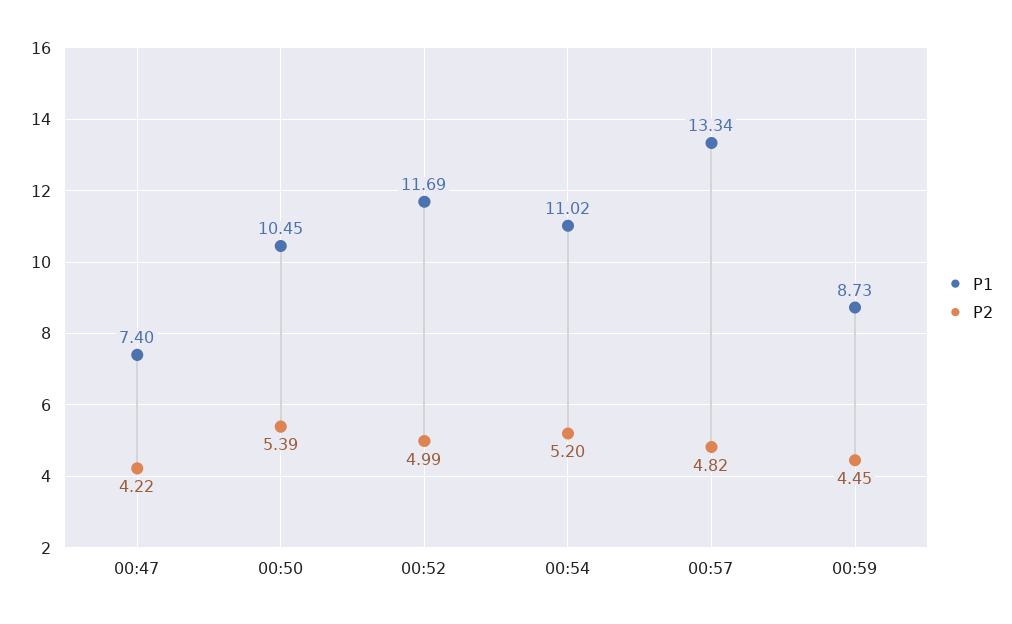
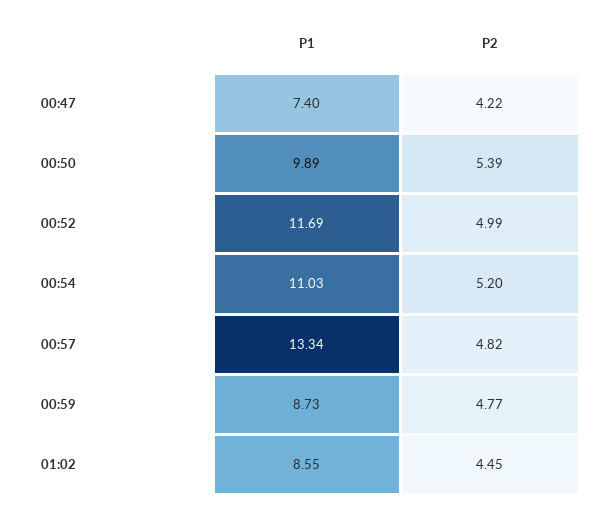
P1, 00:50: 10.45 -> 9.89
P1, 00:54: 11.02 -> 11.03
P2, 00:59: 4.45 -> 4.77
P1, 01:02: none -> 8.55
P2, 01:02: none -> 4.45

